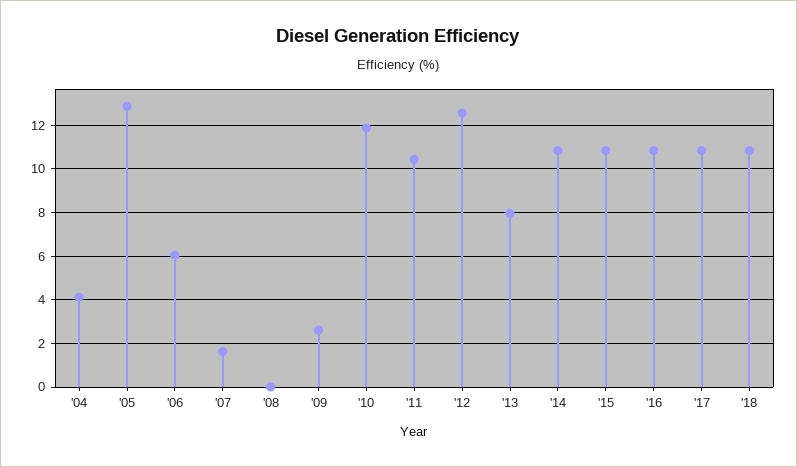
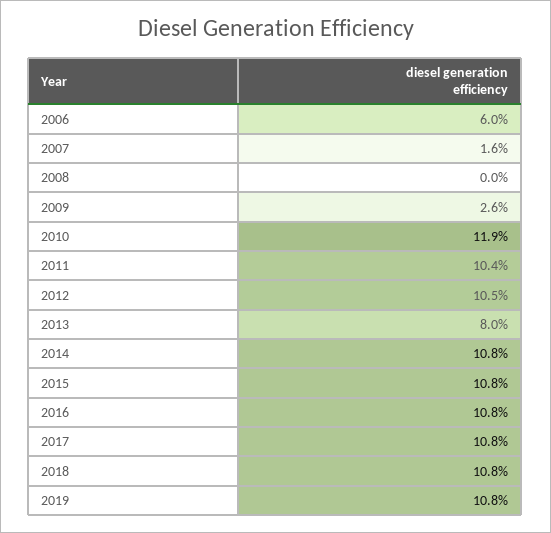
'04: 4 -> none
'05: 13 -> none
'12: 12.5 -> 10.5
2019: none -> 10.8

